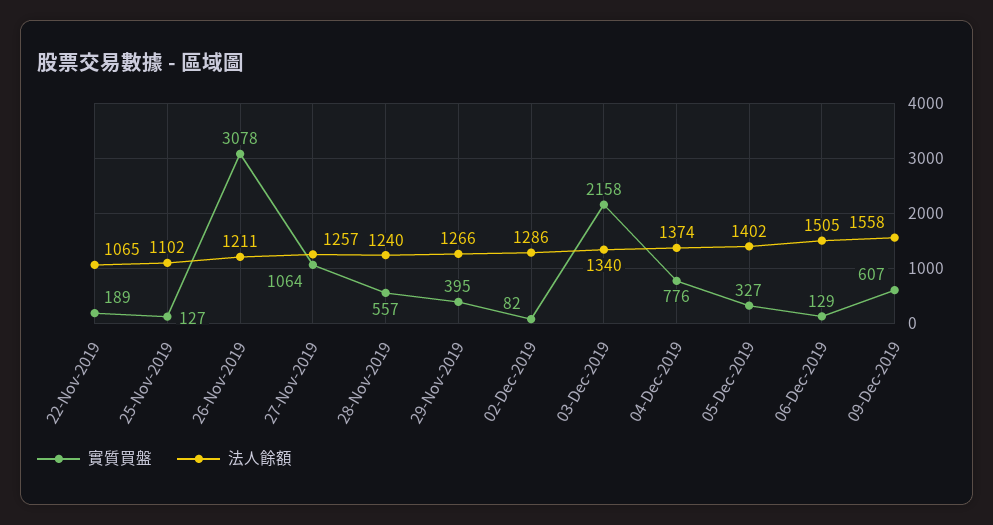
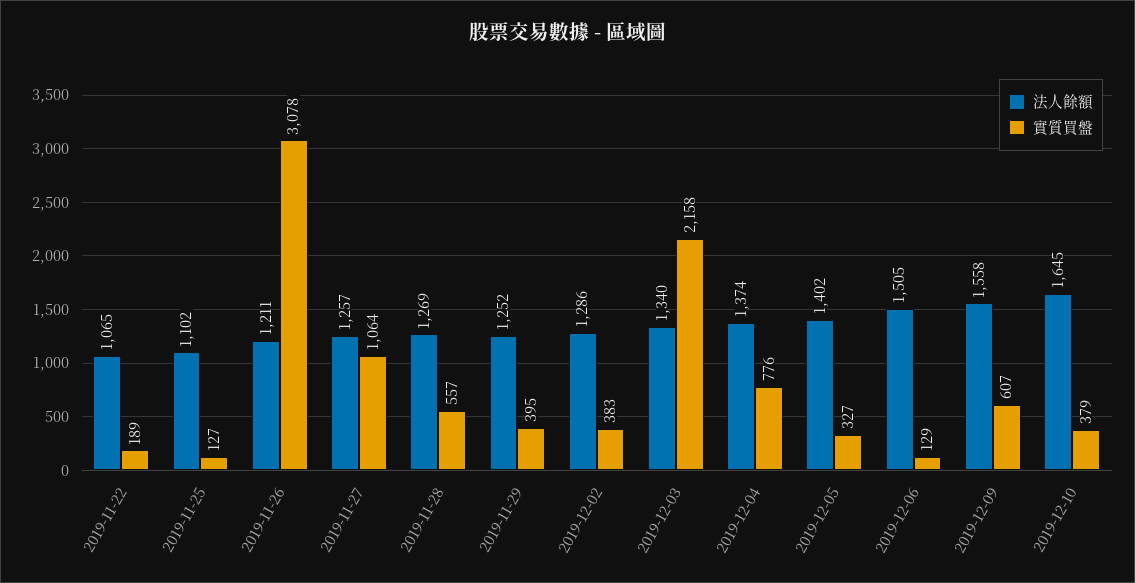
法人餘額, 28-Nov-2019: 1240 -> 1269
法人餘額, 29-Nov-2019: 1266 -> 1252
實質買盤, 02-Dec-2019: 82 -> 383
法人餘額, 2019-12-10: none -> 1645
實質買盤, 2019-12-10: none -> 379

